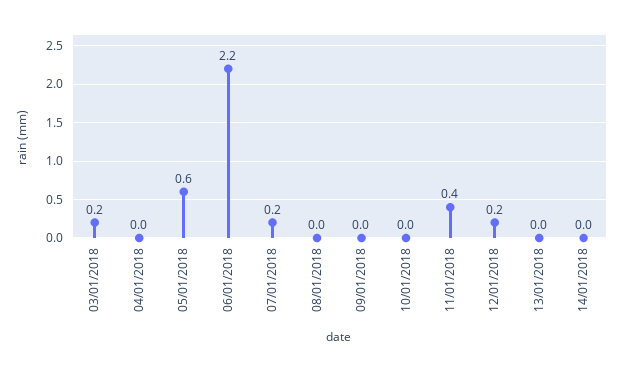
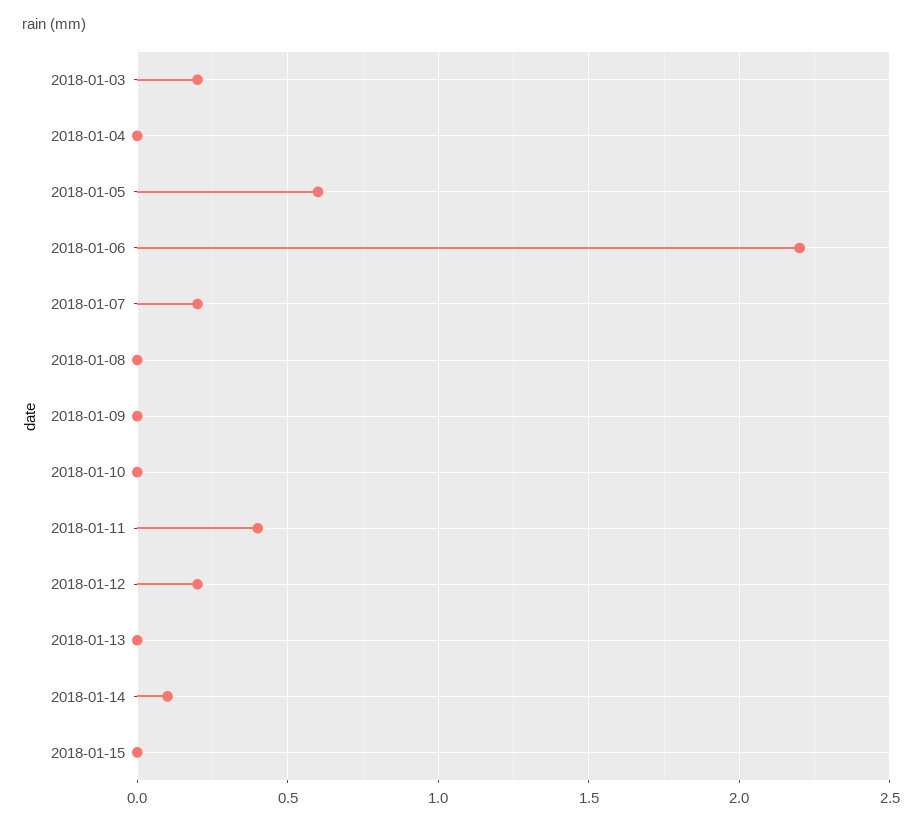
14/01/2018: 0 -> 0.1
2018-01-15: none -> 0

